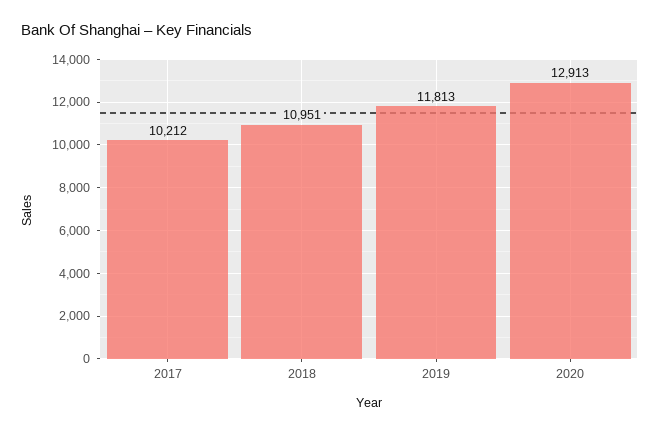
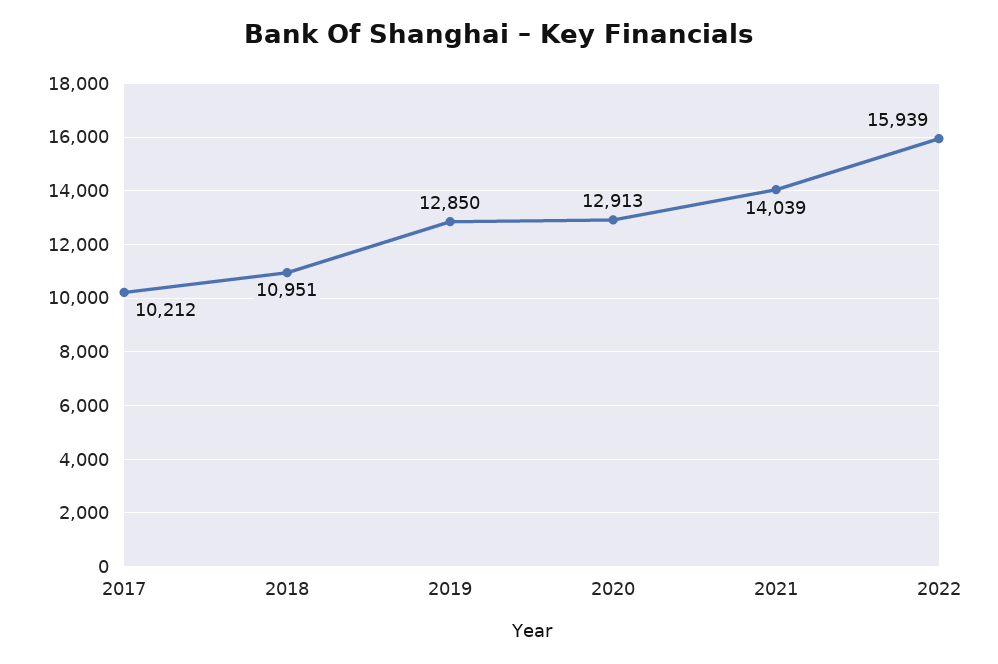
2019: 11813 -> 12850
2021: none -> 14039
2022: none -> 15939

